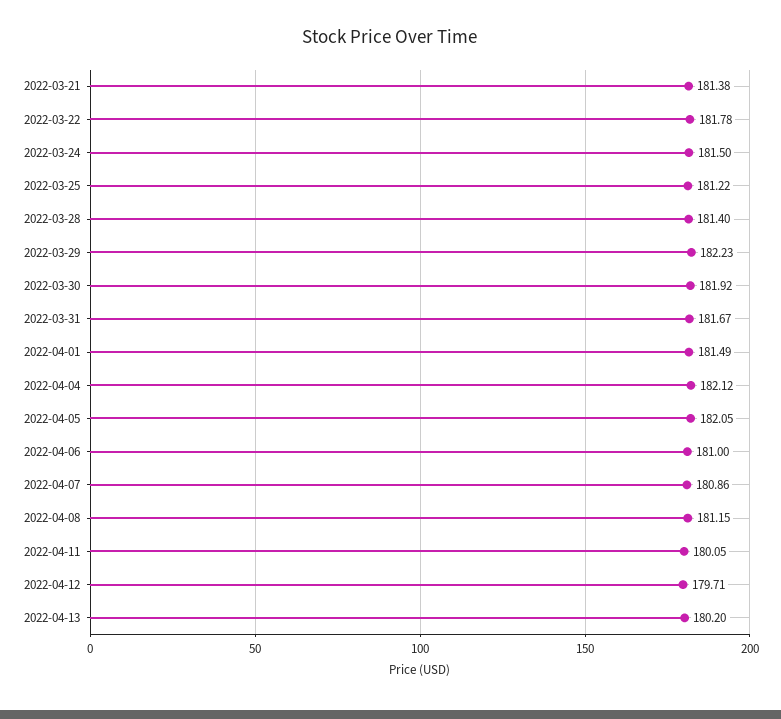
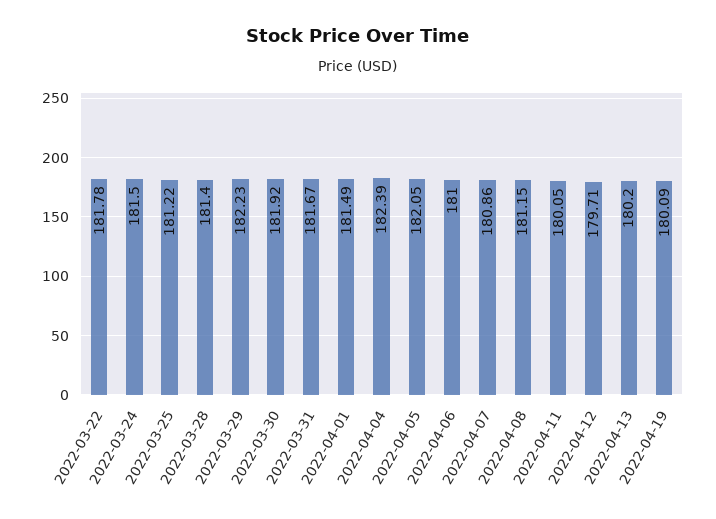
2022-03-21: 181.38 -> none
2022-04-04: 182.12 -> 182.39
2022-04-19: none -> 180.09

